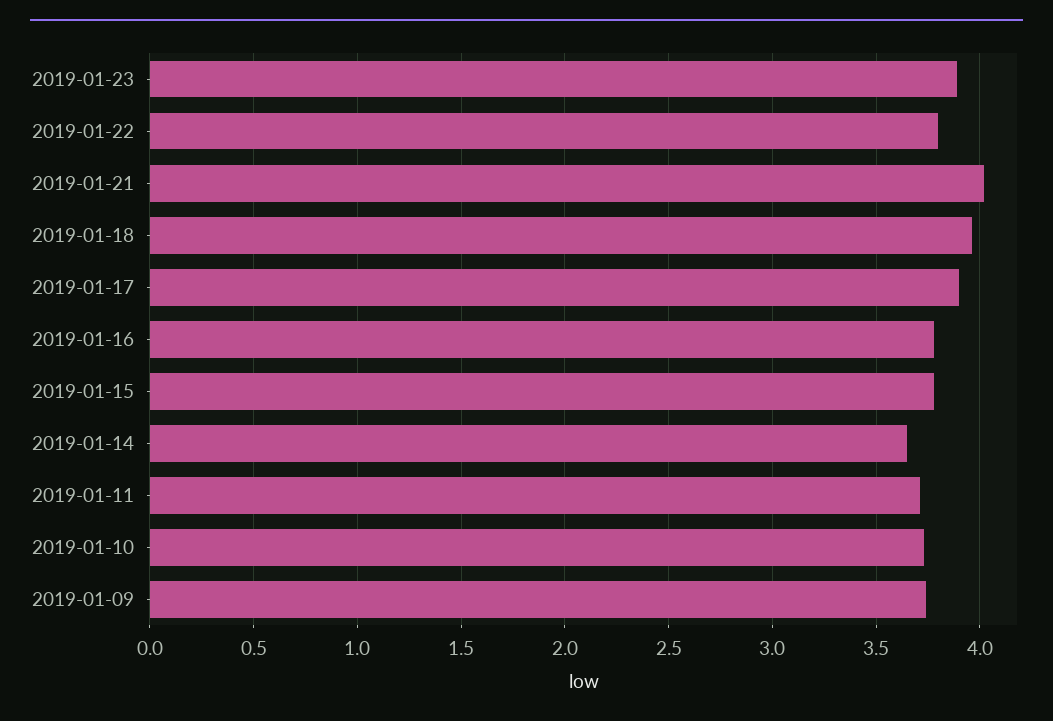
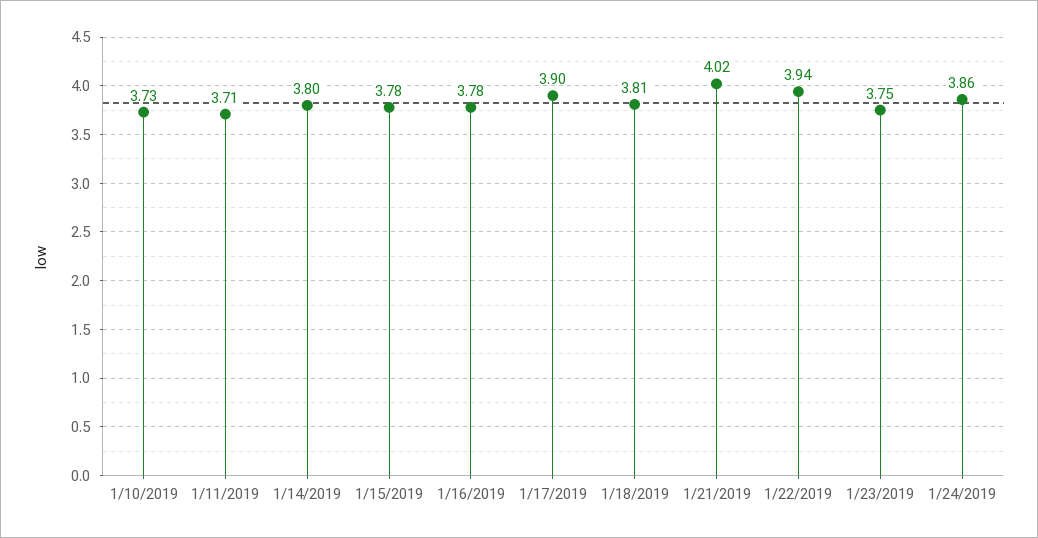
2019-01-23: 3.9 -> 3.75
2019-01-22: 3.8 -> 3.94
2019-01-18: 3.95 -> 3.81
2019-01-14: 3.65 -> 3.8
2019-01-09: 3.75 -> none
1/24/2019: none -> 3.86

